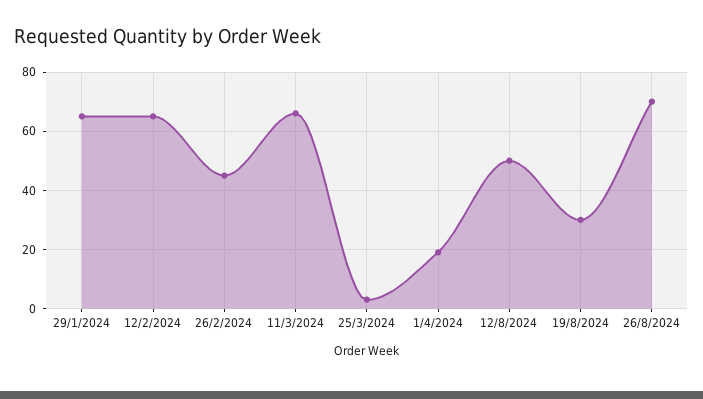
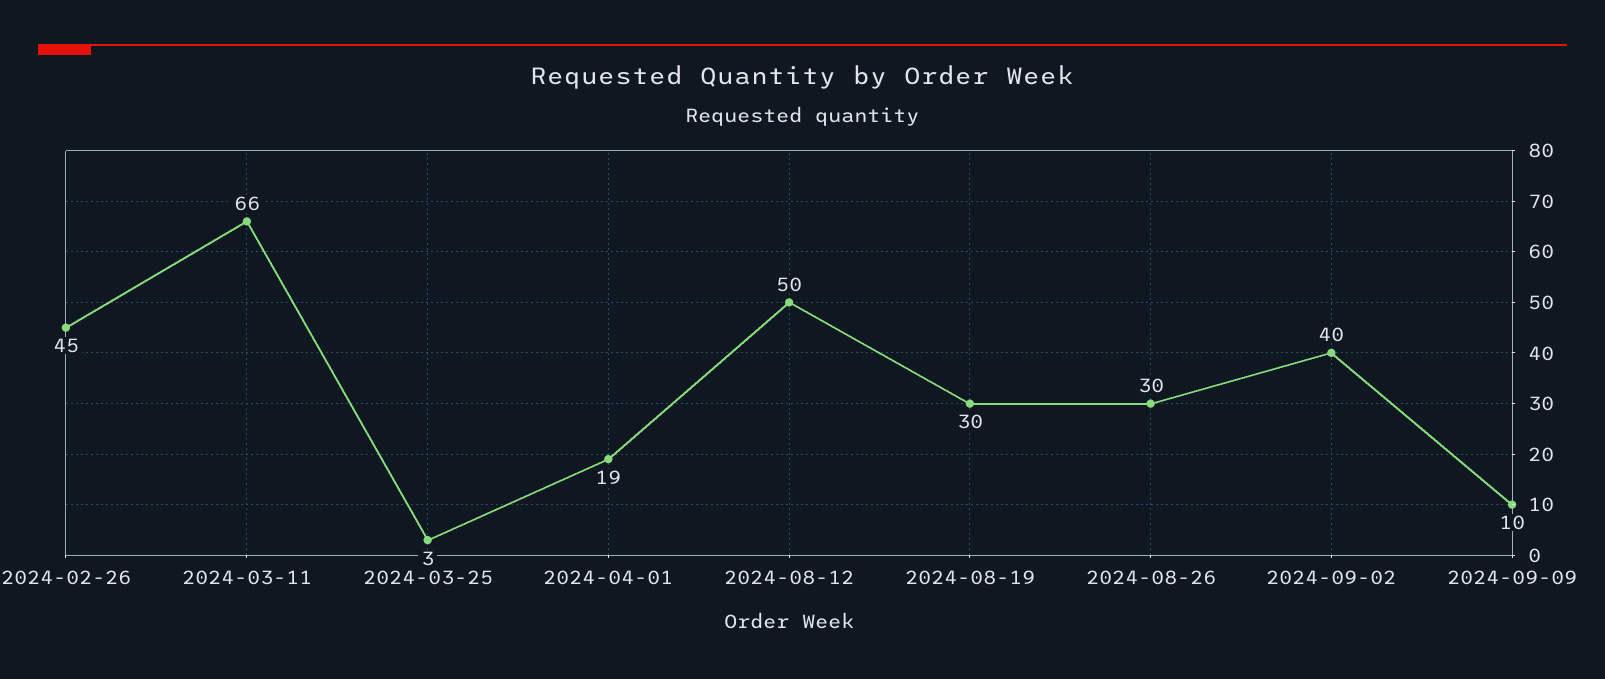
29/1/2024: 65 -> none
12/2/2024: 65 -> none
26/8/2024: 70 -> 30
2024-09-02: none -> 40
2024-09-09: none -> 10

